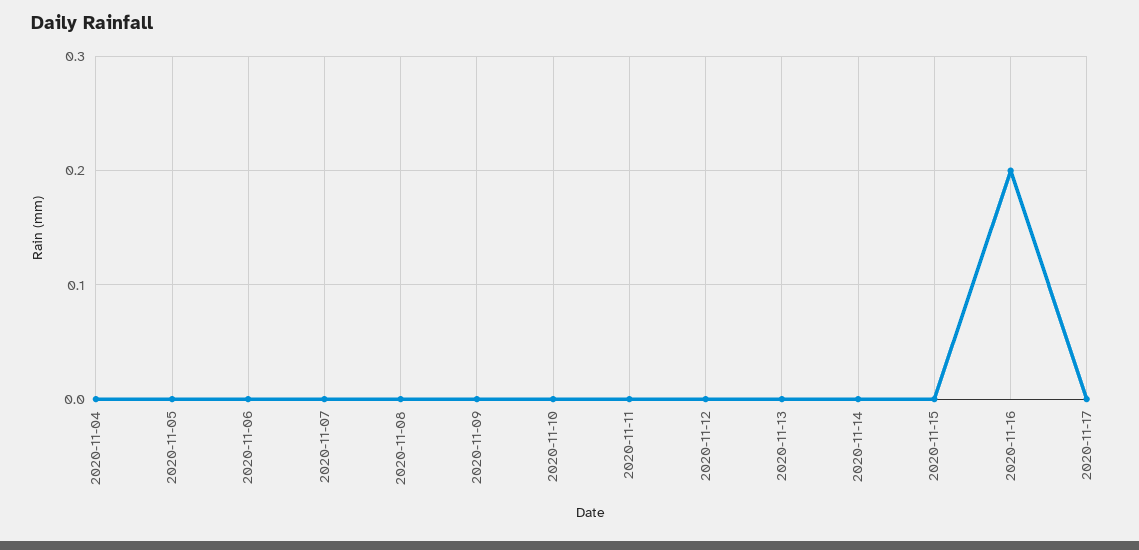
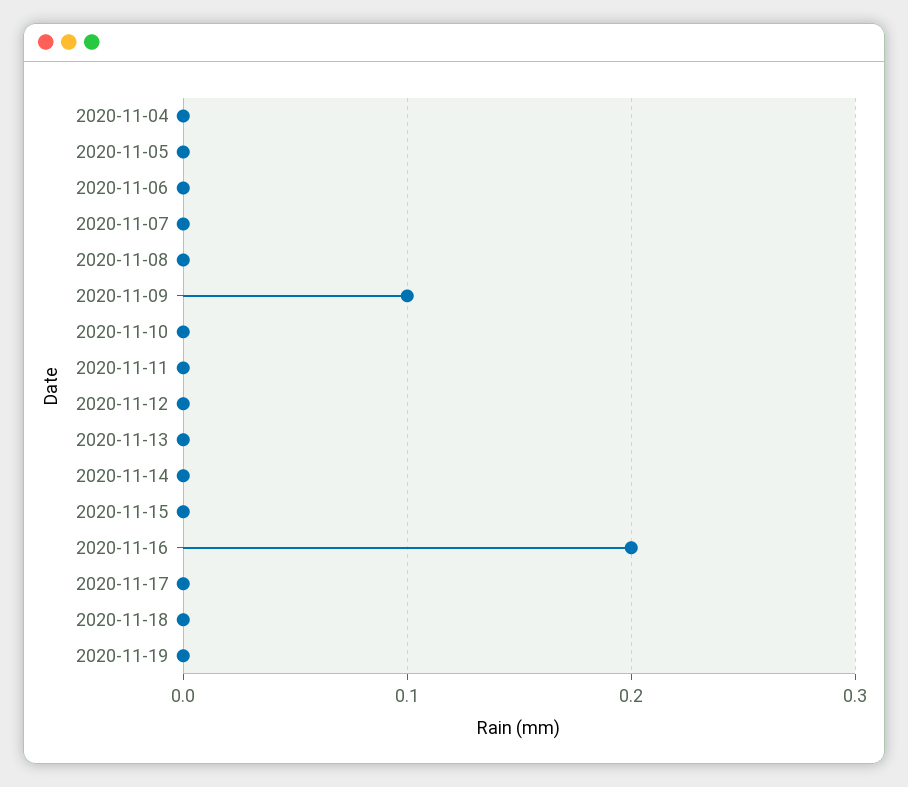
2020-11-09: 0 -> 0.1
2020-11-18: none -> 0
2020-11-19: none -> 0

